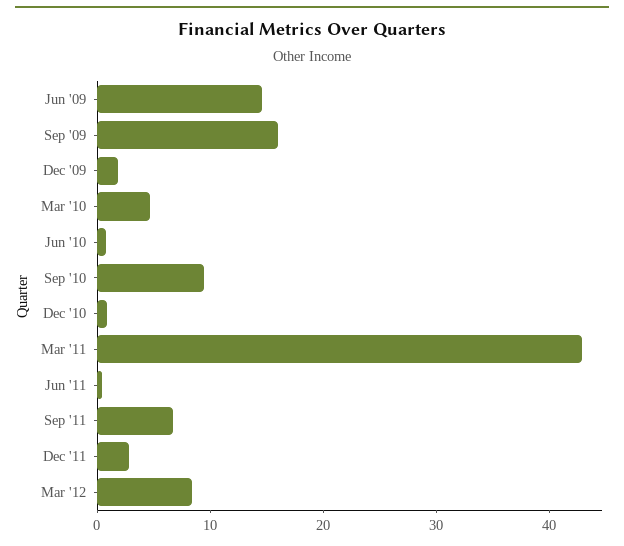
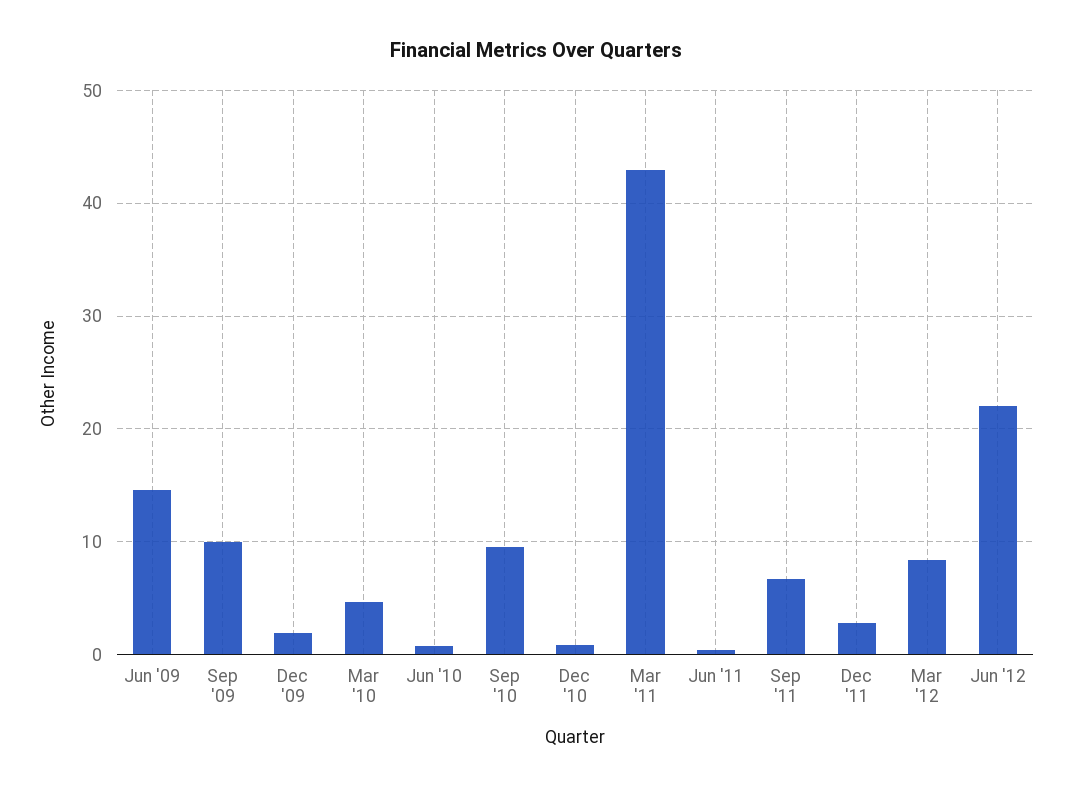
Sep '09: 16 -> 10
Jun '12: none -> 22

